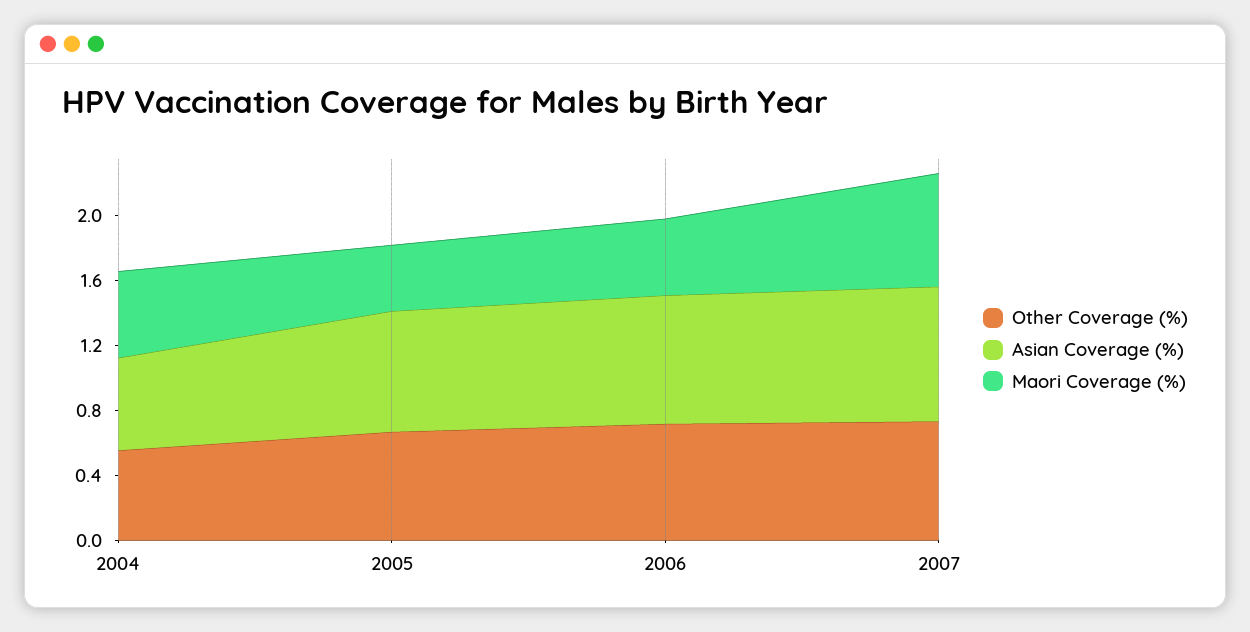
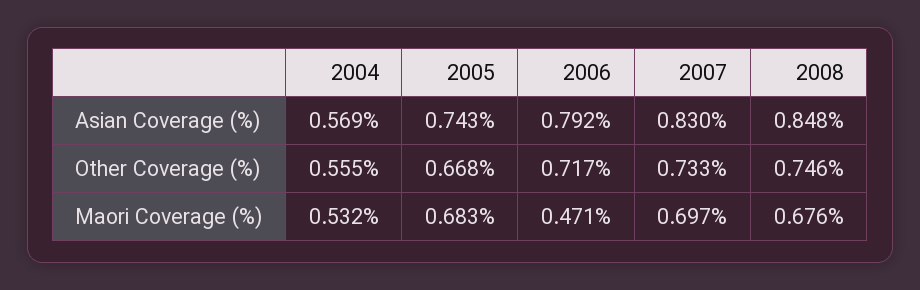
Maori Coverage (%), 2005: 0.4 -> 0.683
Asian Coverage (%), 2008: none -> 0.848
Other Coverage (%), 2008: none -> 0.746
Maori Coverage (%), 2008: none -> 0.676

